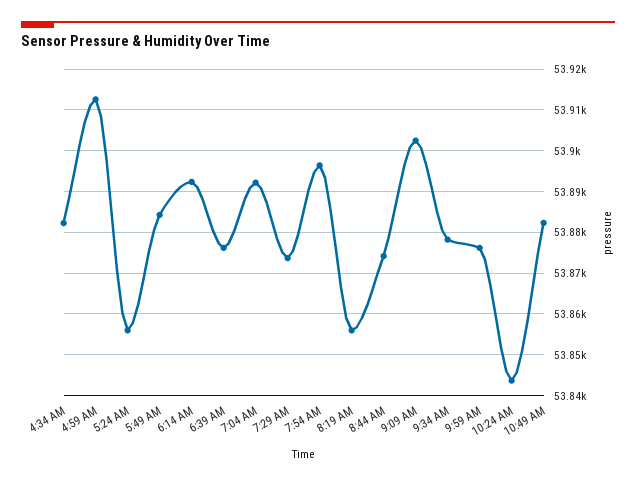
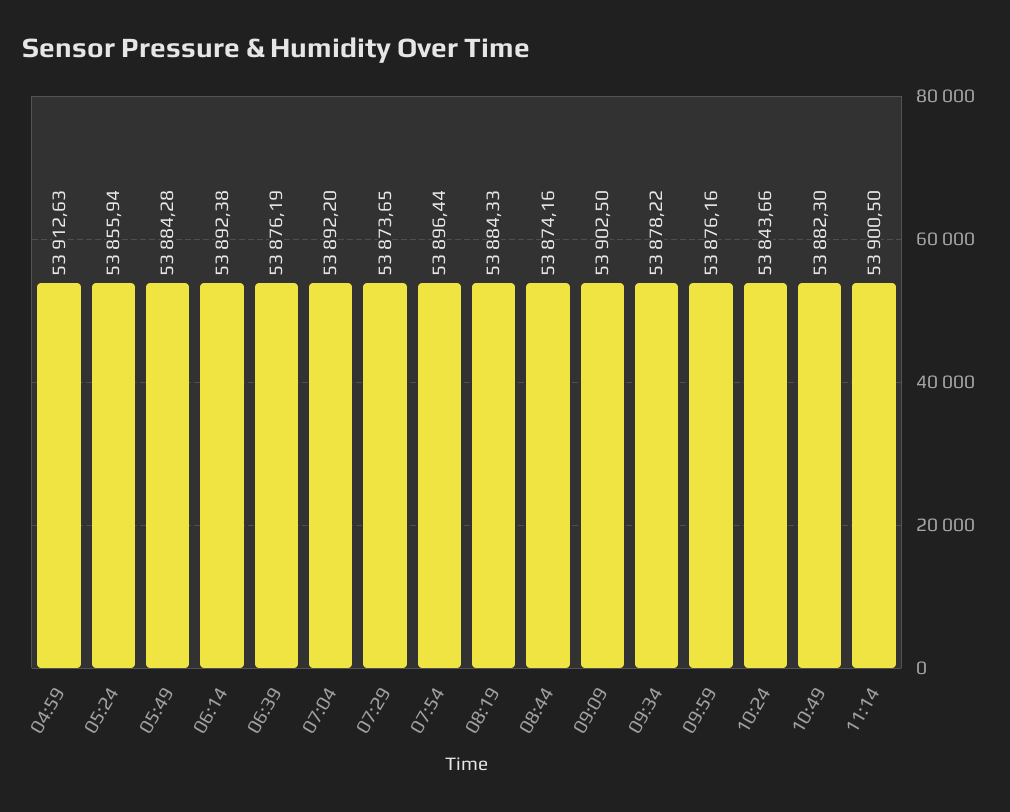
4:34 AM: 53882 -> none
8:19 AM: 53856 -> 53884.33
11:14: none -> 53900.5

